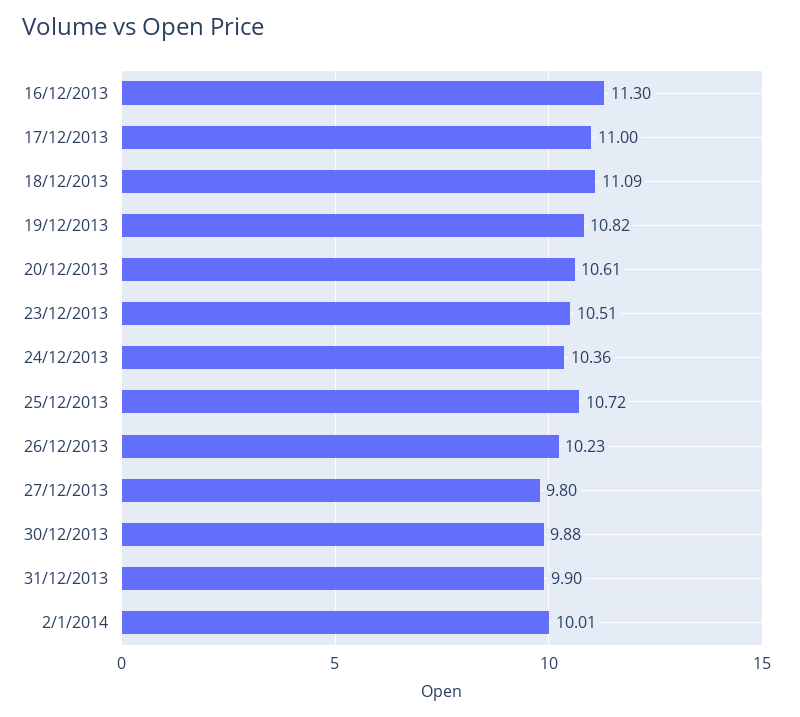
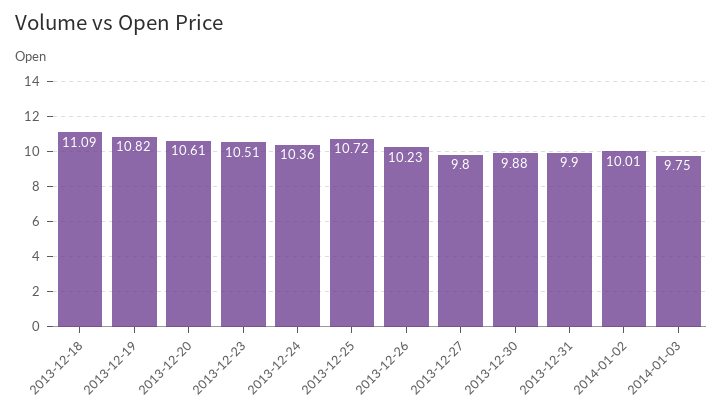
16/12/2013: 11.3 -> none
17/12/2013: 11 -> none
2014-01-03: none -> 9.75

